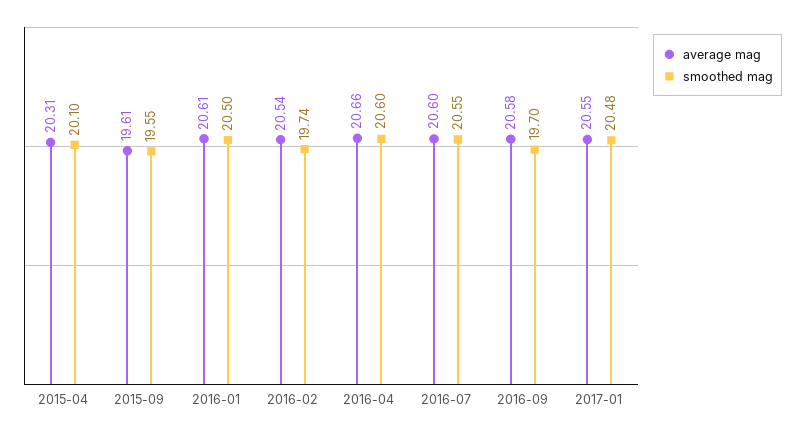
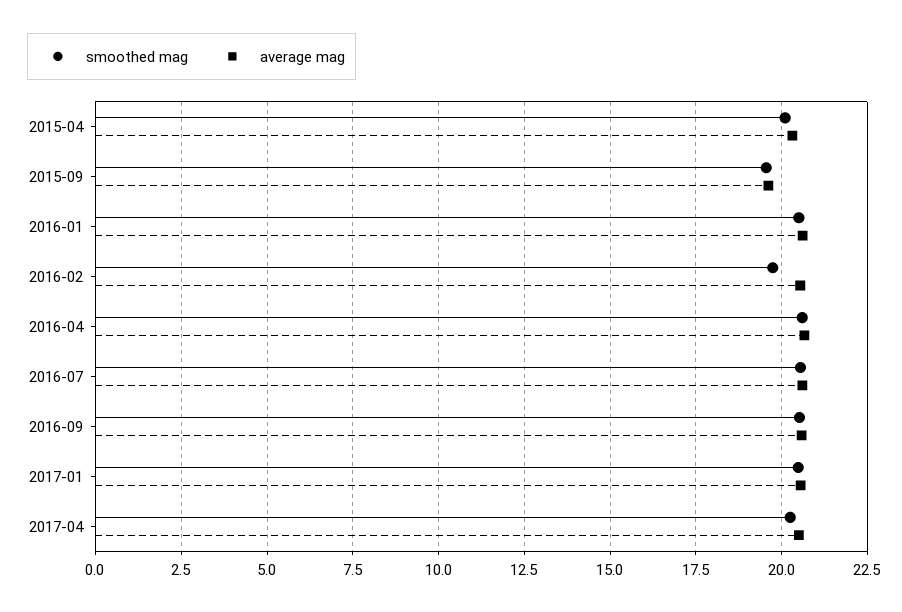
smoothed mag, 2016-09: 19.7 -> 20.5
smoothed mag, 2017-04: none -> 20.25
average mag, 2017-04: none -> 20.5

